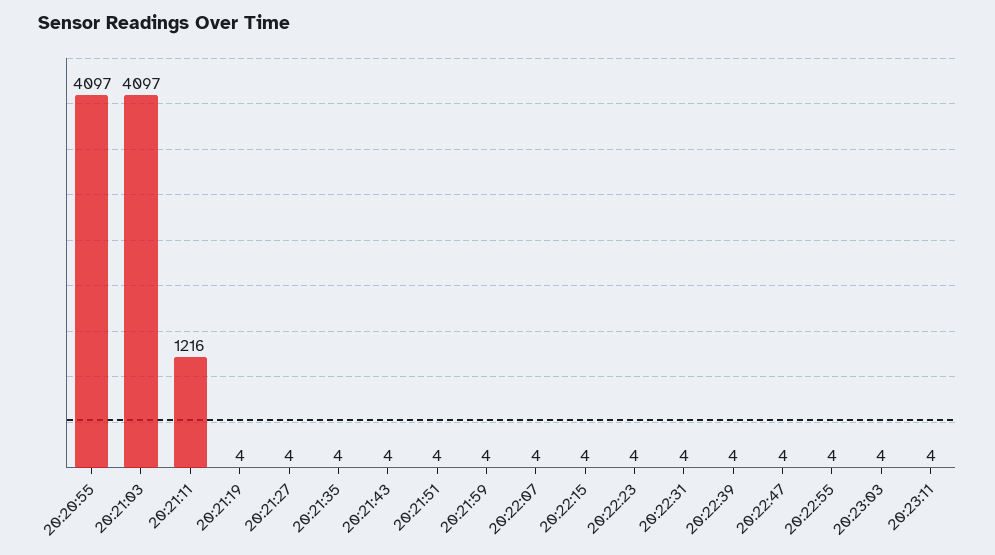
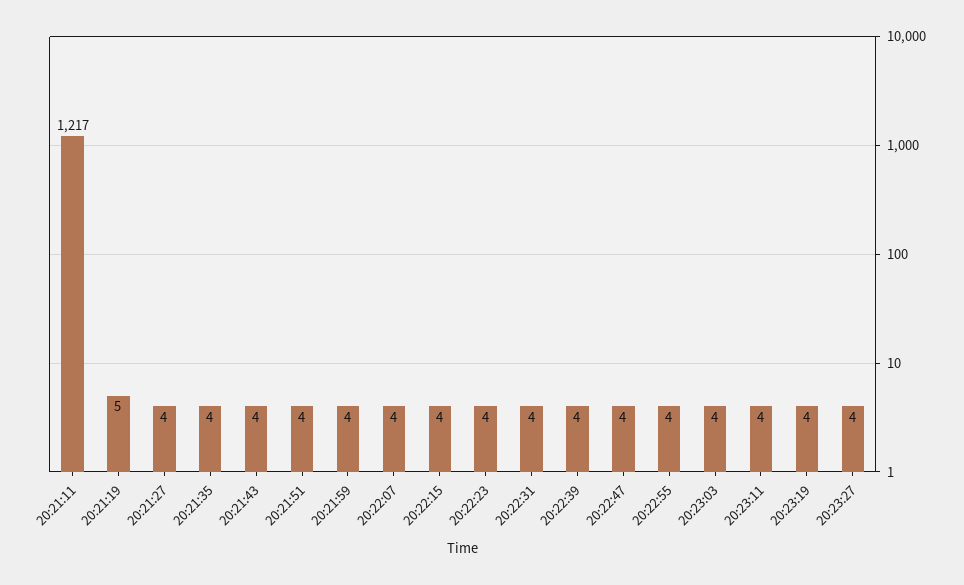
20:20:55: 4097 -> none
20:21:03: 4097 -> none
20:21:11: 1216 -> 1217
20:21:19: 4 -> 5
20:23:19: none -> 4
20:23:27: none -> 4

